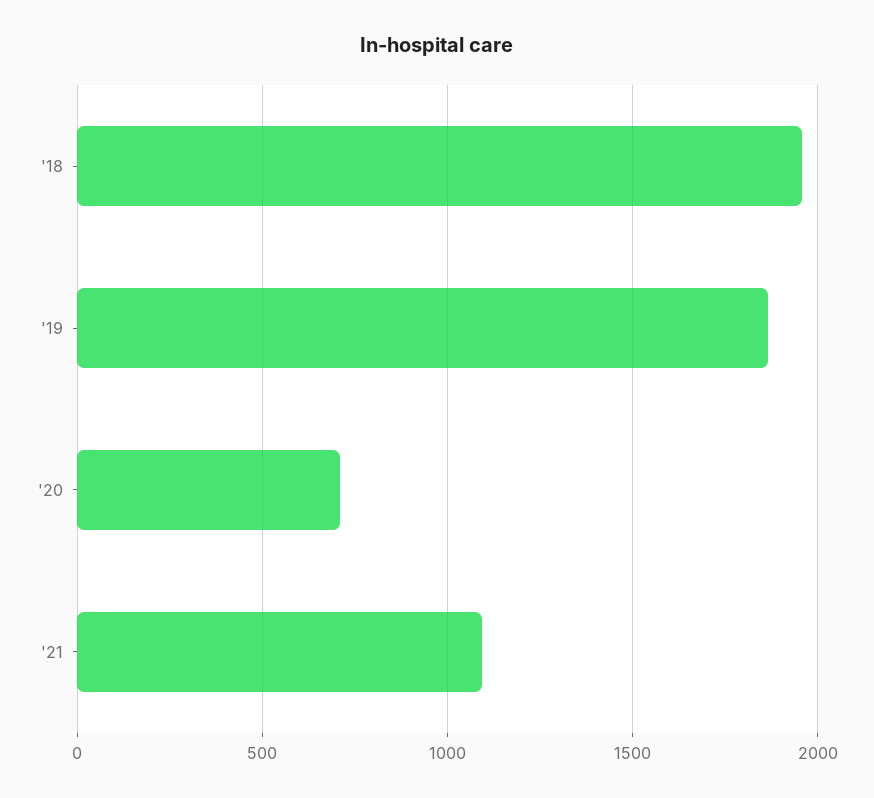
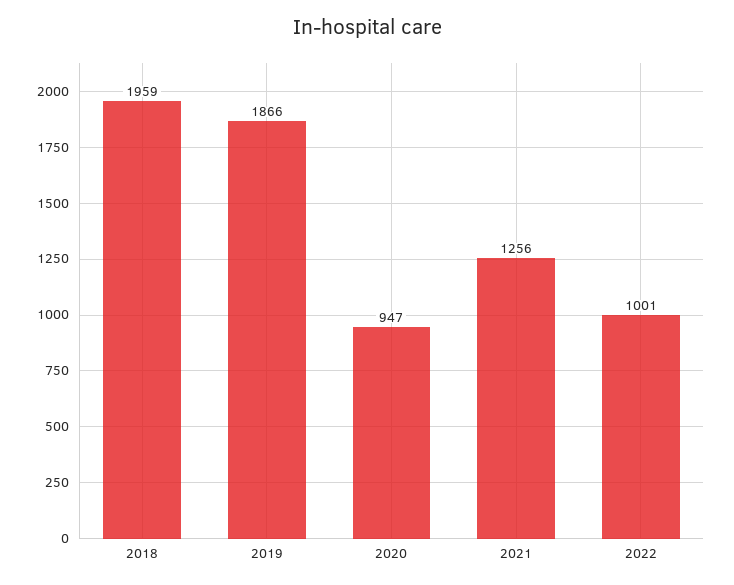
'20: 700 -> 947
'21: 1100 -> 1256
2022: none -> 1001

